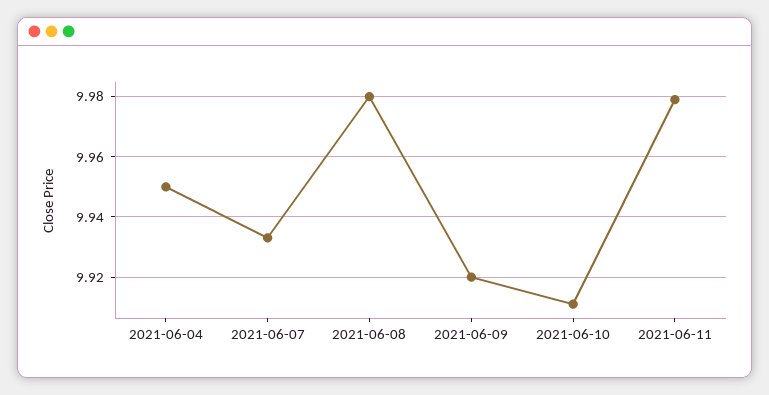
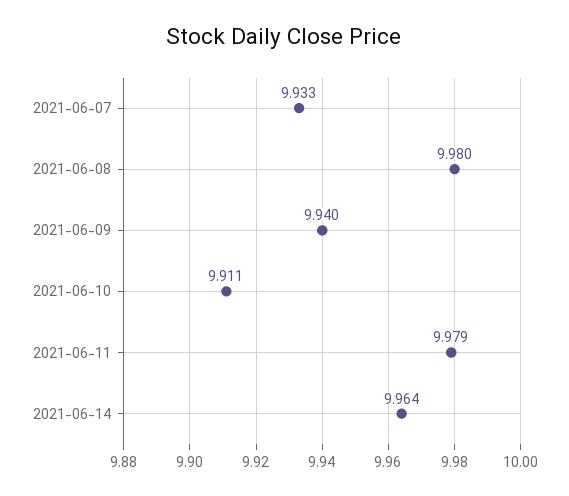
2021-06-04: 9.95 -> none
2021-06-09: 9.92 -> 9.94
2021-06-14: none -> 9.964

